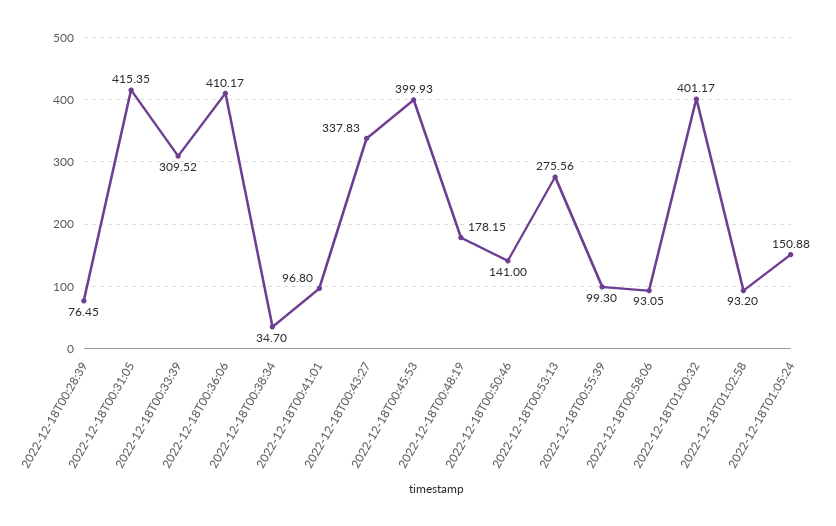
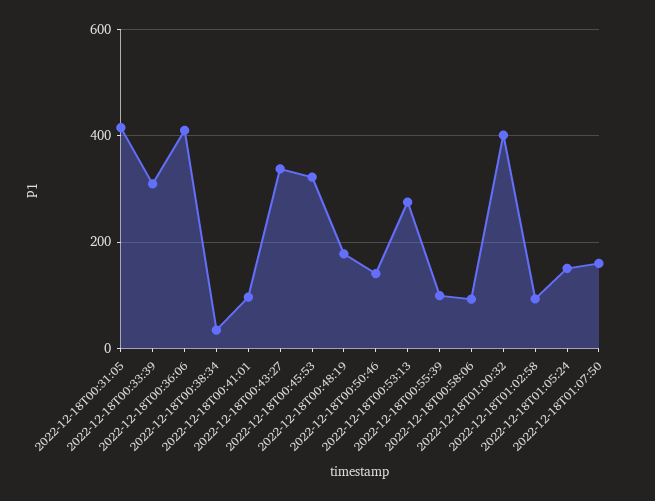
2022-12-18T00:28:39: 76.45 -> none
2022-12-18T00:45:53: 399.93 -> 320
2022-12-18T01:07:50: none -> 160

